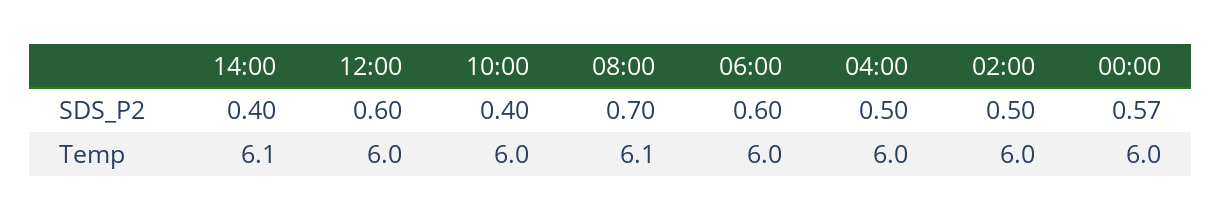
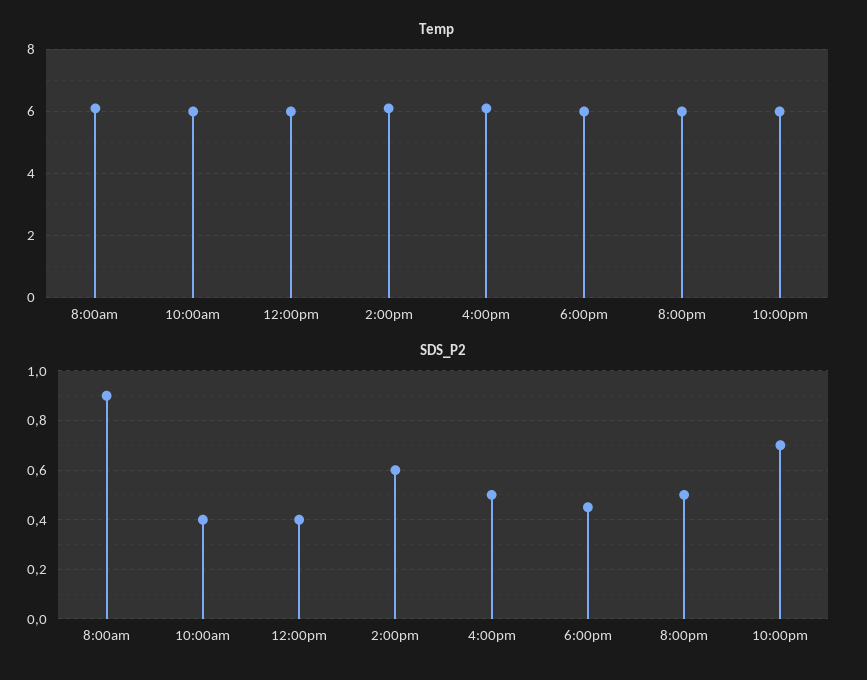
SDS_P2, 14:00: 0.4 -> 0.6
SDS_P2, 12:00: 0.6 -> 0.4
SDS_P2, 08:00: 0.7 -> 0.9
SDS_P2, 06:00: 0.6 -> none
SDS_P2, 04:00: 0.5 -> none
SDS_P2, 02:00: 0.5 -> none
SDS_P2, 00:00: 0.57 -> none
Temp, 06:00: 6 -> none
Temp, 04:00: 6 -> none
Temp, 02:00: 6 -> none
Temp, 00:00: 6 -> none
Temp, 4:00pm: none -> 6
Temp, 6:00pm: none -> 6
Temp, 8:00pm: none -> 6
Temp, 10:00pm: none -> 6
SDS_P2, 4:00pm: none -> 0.5
SDS_P2, 6:00pm: none -> 0.45
SDS_P2, 8:00pm: none -> 0.5
SDS_P2, 10:00pm: none -> 0.7

